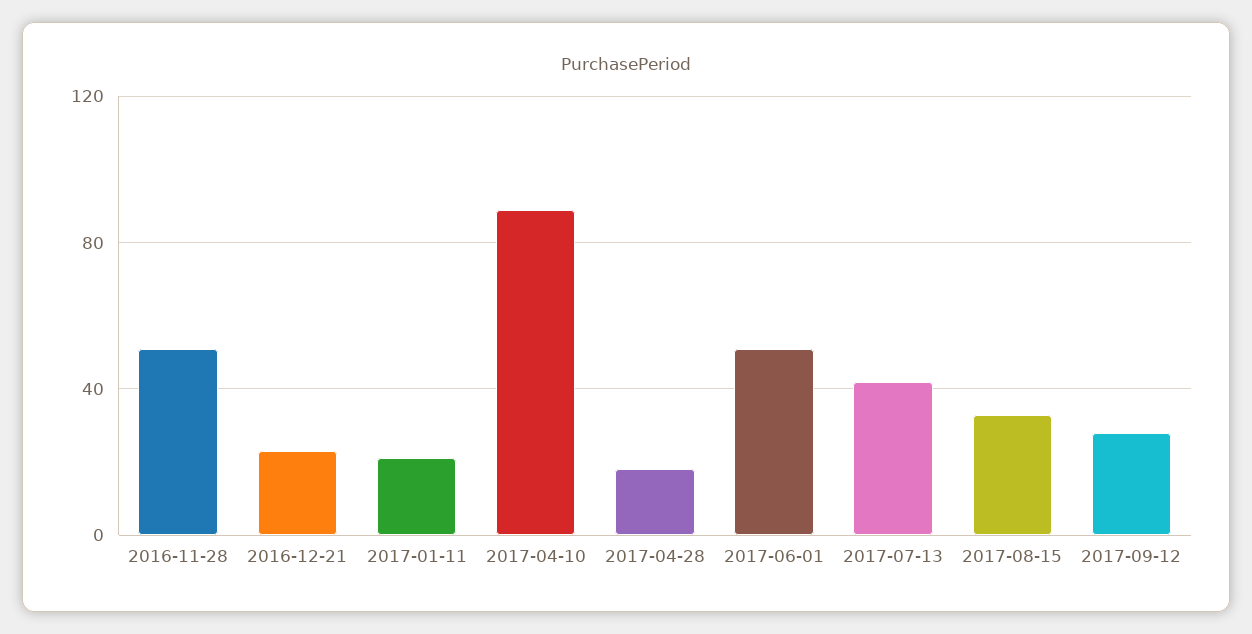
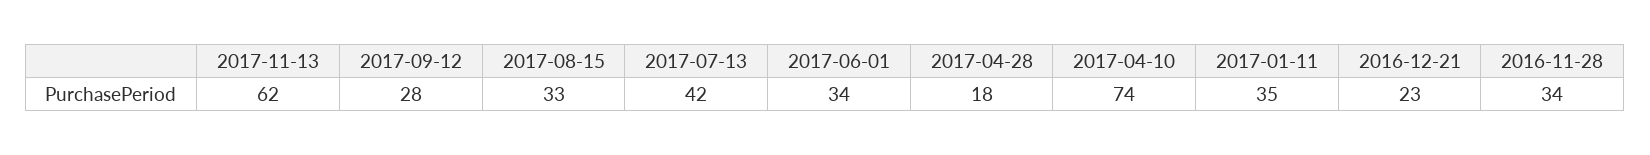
2016-11-28: 50 -> 34
2017-01-11: 20 -> 35
2017-04-10: 90 -> 74
2017-06-01: 50 -> 34
2017-11-13: none -> 62

